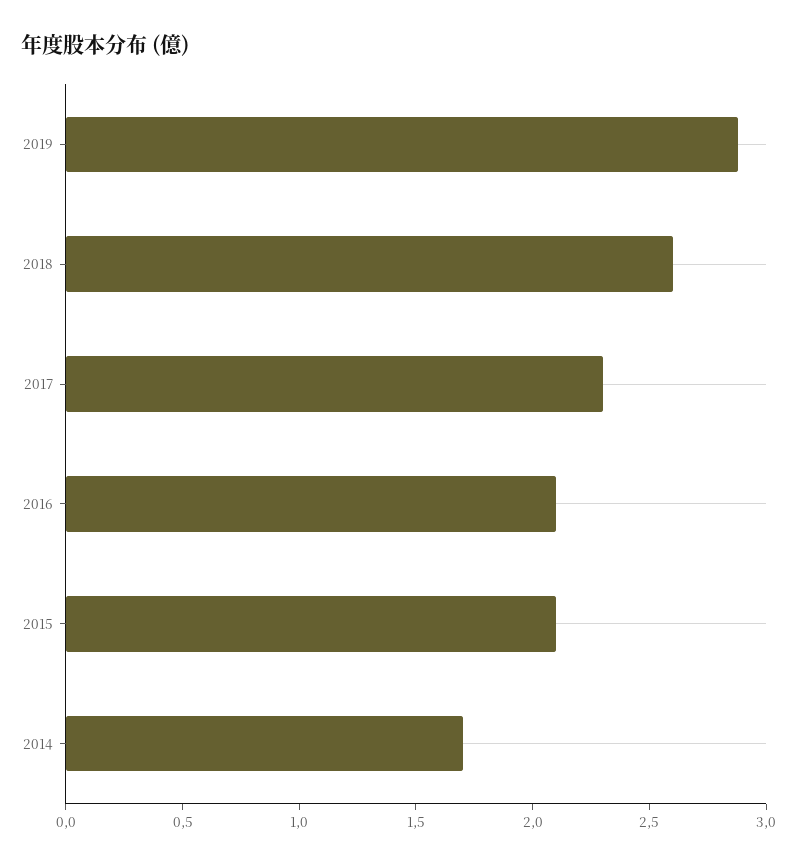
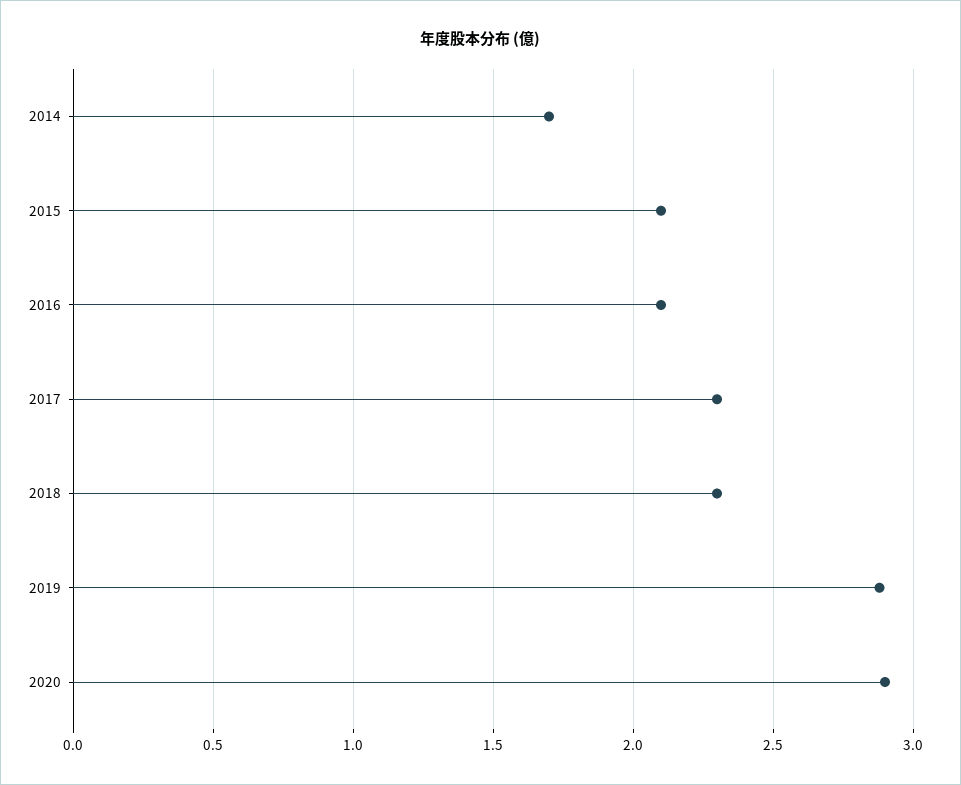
2018: 2.6 -> 2.3
2020: none -> 2.9

